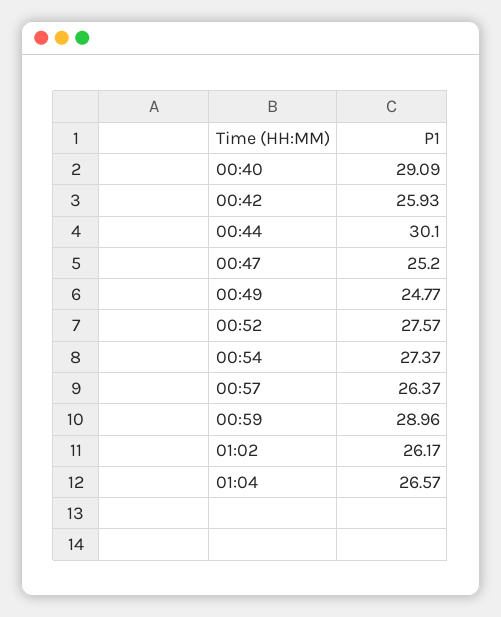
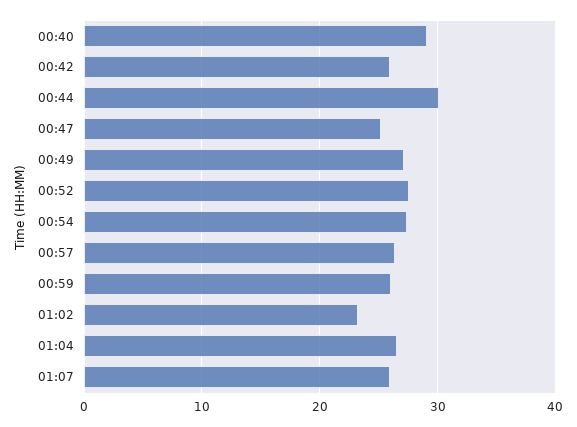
00:49: 24.77 -> 27
00:59: 28.96 -> 26
01:02: 26.17 -> 23
01:07: none -> 26

